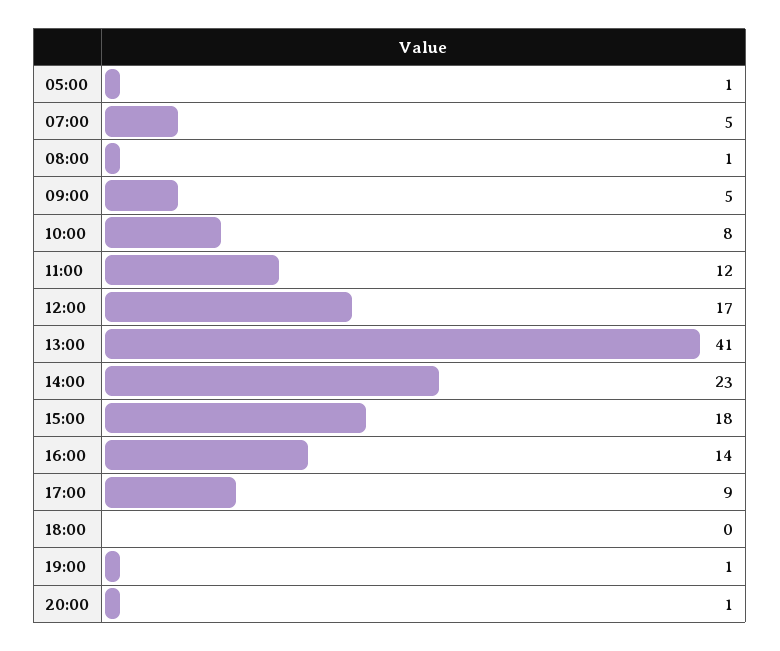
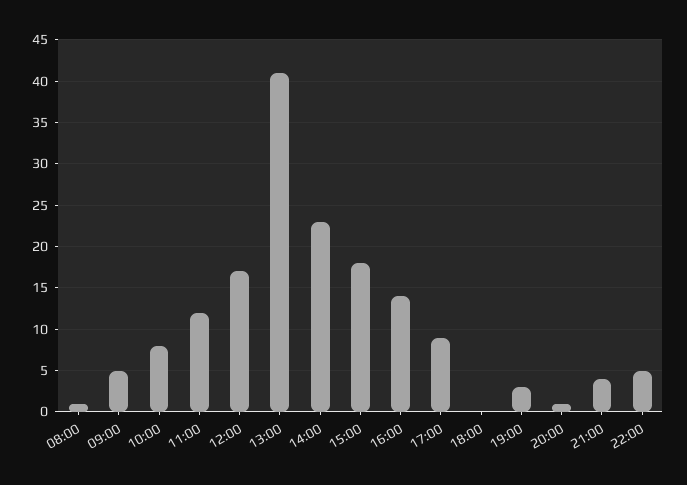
05:00: 1 -> none
07:00: 5 -> none
19:00: 1 -> 3
21:00: none -> 4
22:00: none -> 5

